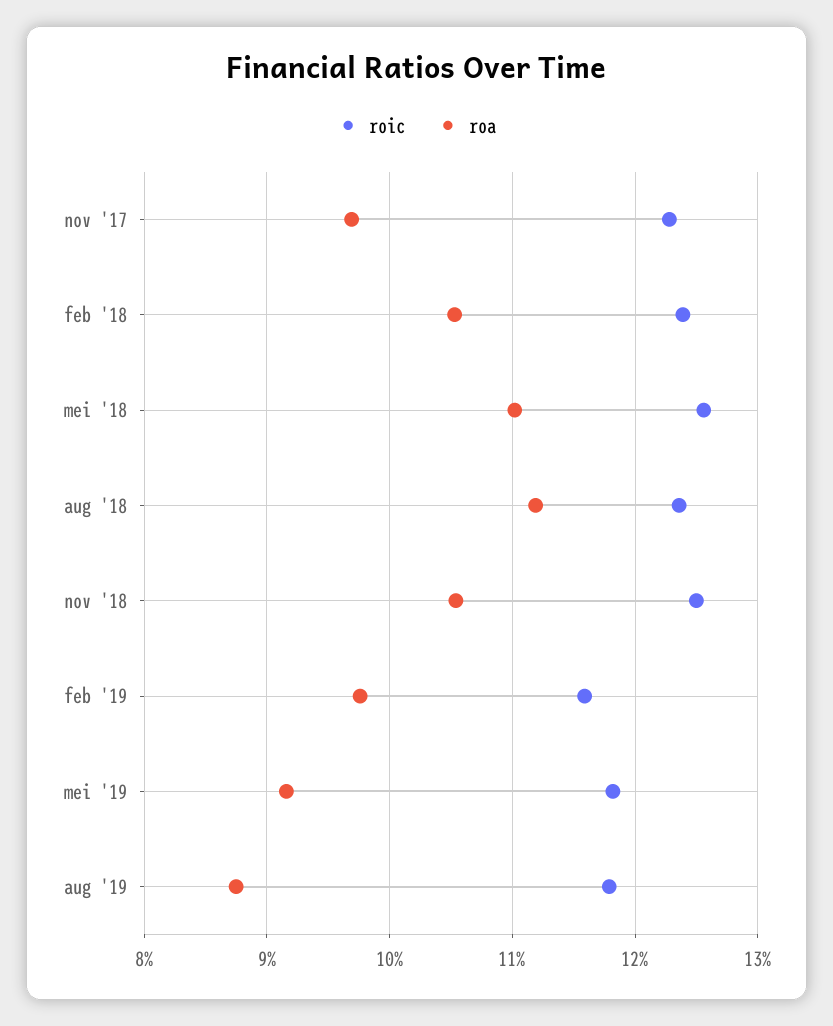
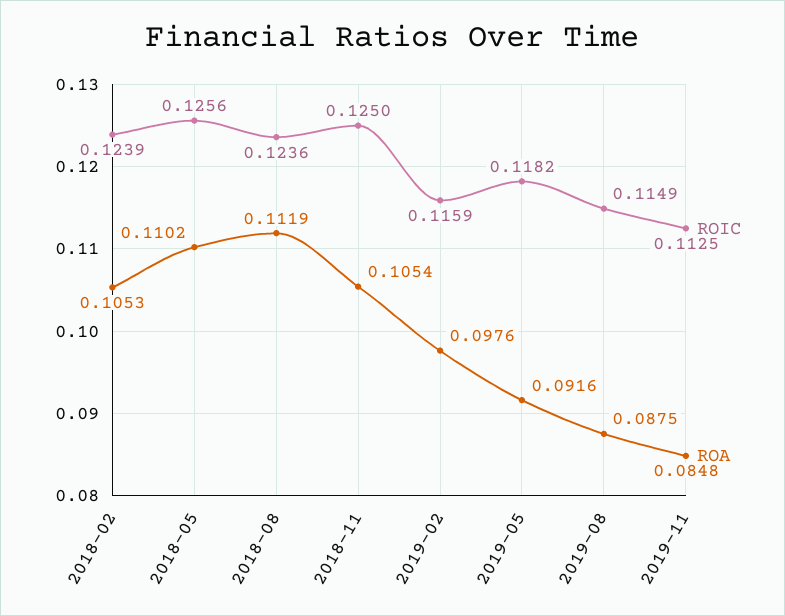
roic, nov '17: 0.123 -> none
roa, nov '17: 0.097 -> none
roic, aug '19: 0.118 -> 0.1149
roic, 2019-11: none -> 0.1125
roa, 2019-11: none -> 0.0848

